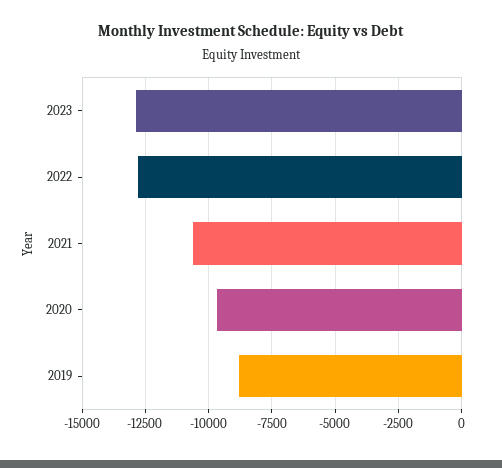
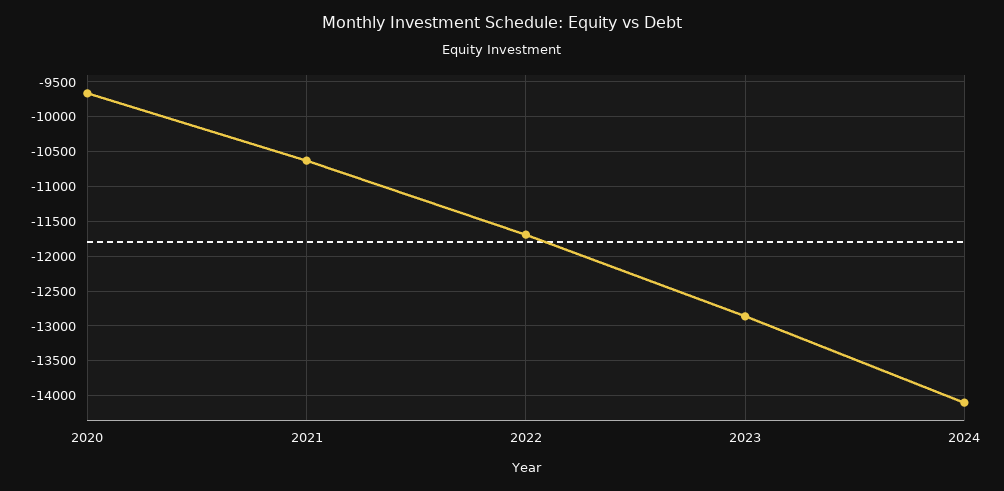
2022: -12750 -> -11700
2019: -8750 -> none
2024: none -> -14100

